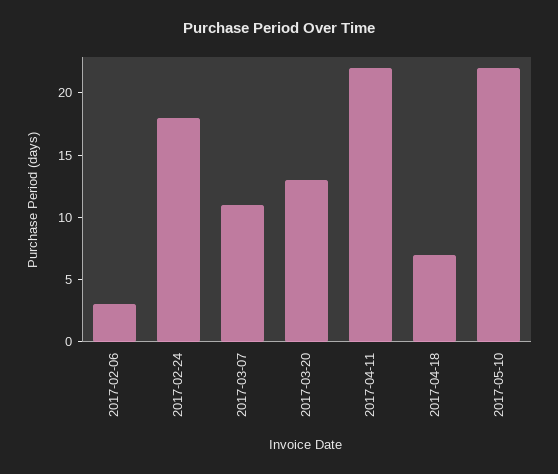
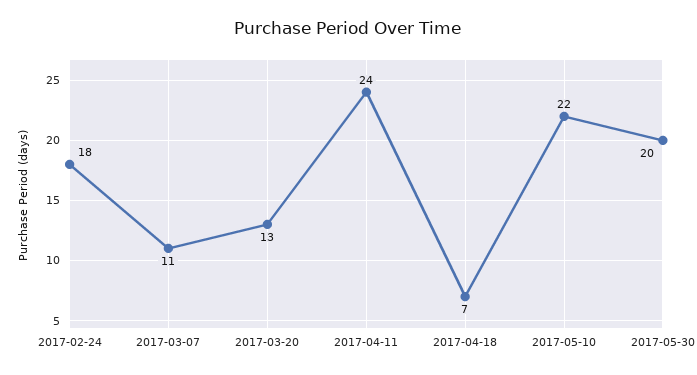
2017-02-06: 3 -> none
2017-04-11: 22 -> 24
2017-05-30: none -> 20

